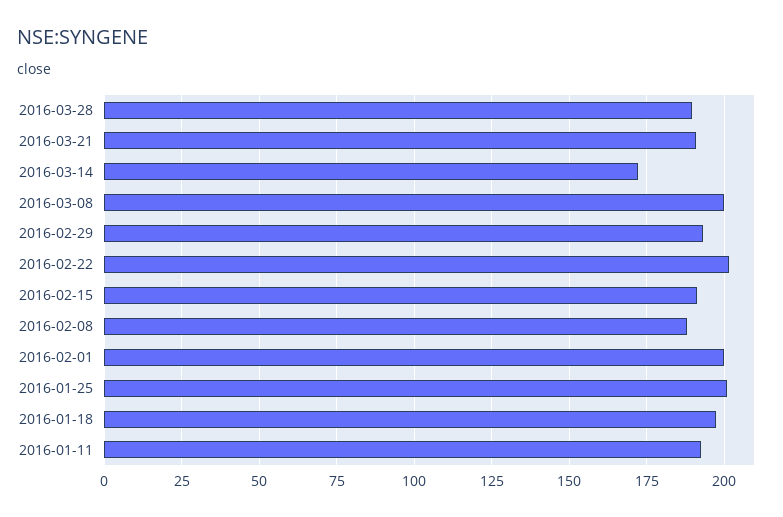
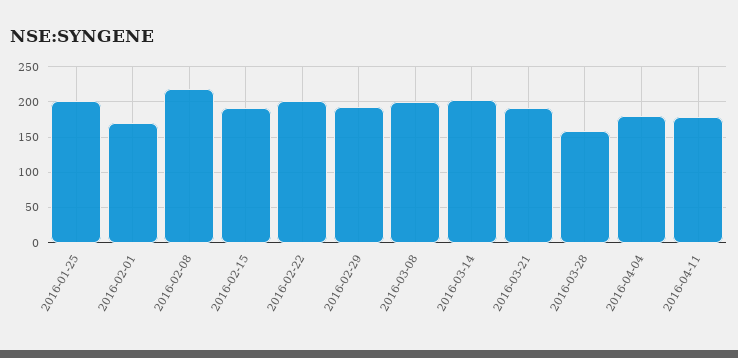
2016-03-28: 190 -> 160
2016-03-14: 172.5 -> 200
2016-02-08: 187.5 -> 220
2016-02-01: 200 -> 170
2016-01-18: 197.5 -> none
2016-01-11: 192.5 -> none
2016-04-04: none -> 180
2016-04-11: none -> 180

